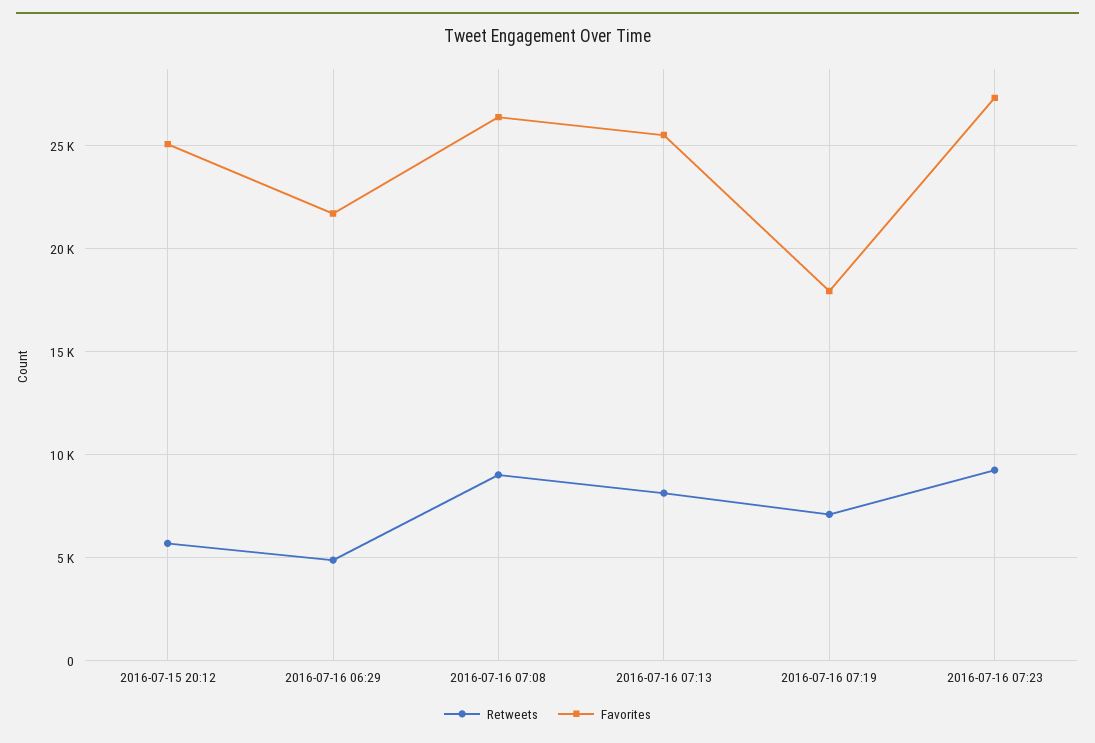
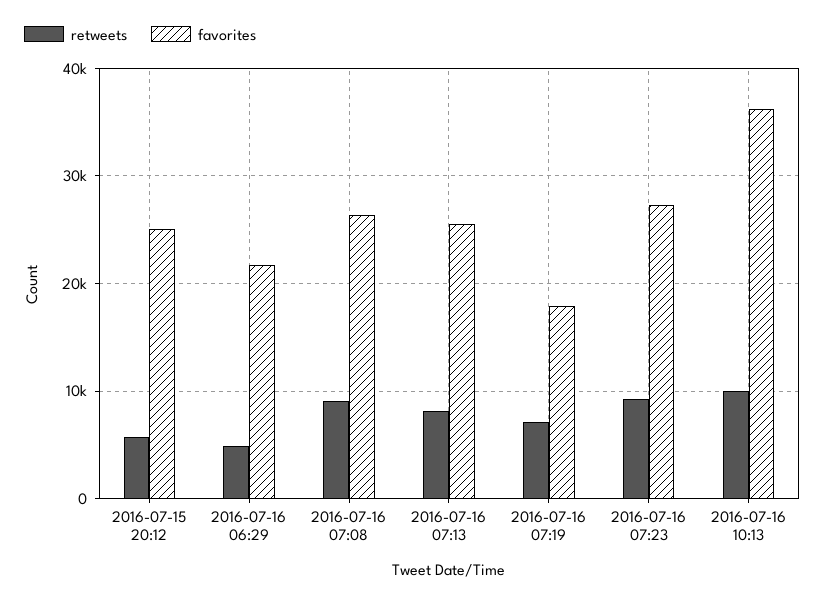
Retweets, 2016-07-16 10:13: none -> 10000
Favorites, 2016-07-16 10:13: none -> 36000

